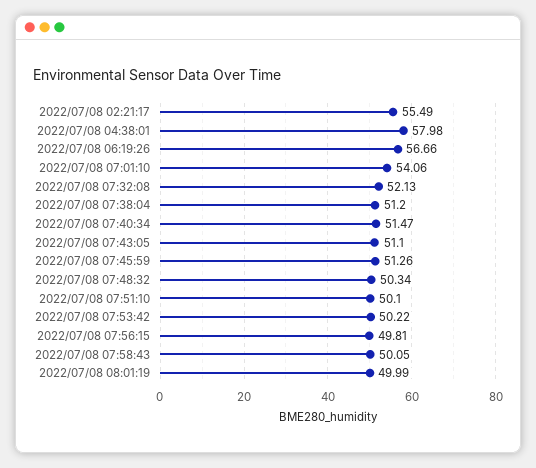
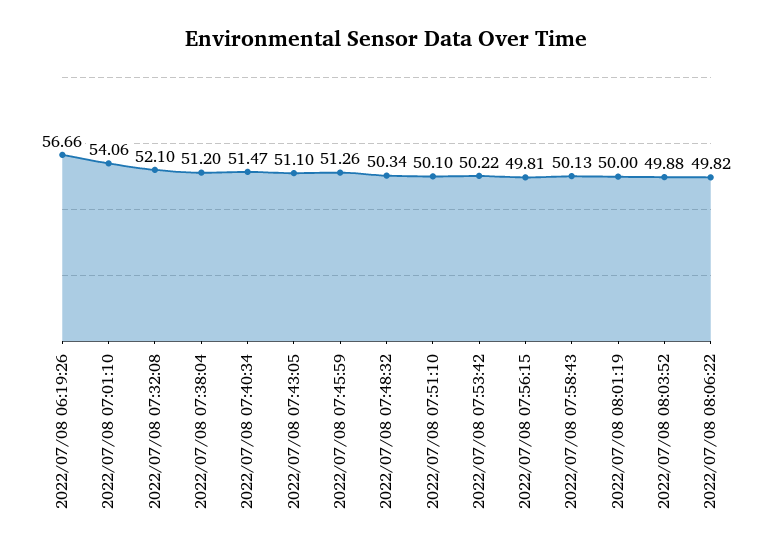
2022/07/08 02:21:17: 55.49 -> none
2022/07/08 04:38:01: 57.98 -> none
2022/07/08 07:32:08: 52.13 -> 52.1
2022/07/08 07:58:43: 50.05 -> 50.13
2022/07/08 08:01:19: 49.99 -> 50
2022/07/08 08:03:52: none -> 49.88
2022/07/08 08:06:22: none -> 49.82

